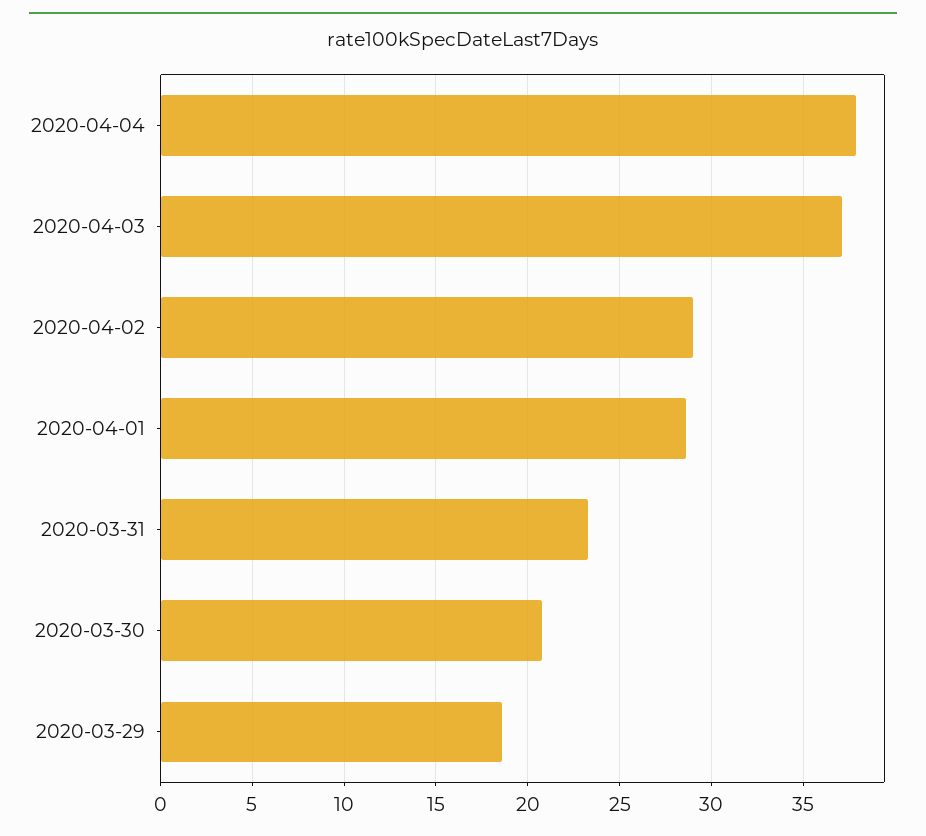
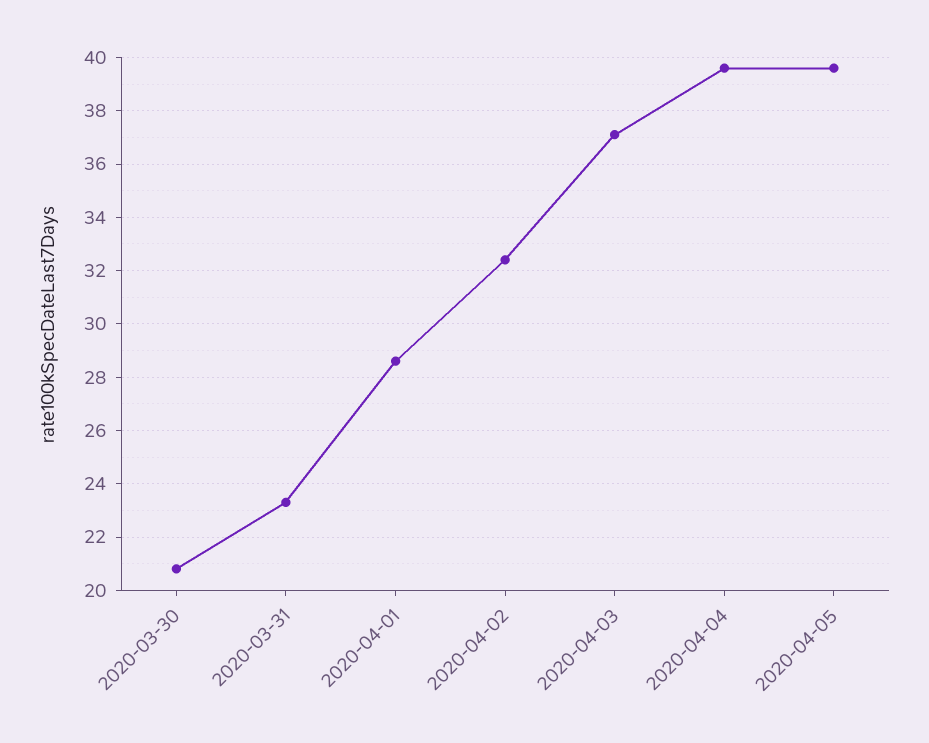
2020-04-04: 38 -> 39.5
2020-04-02: 29 -> 32.5
2020-03-29: 18.5 -> none
2020-04-05: none -> 39.5

